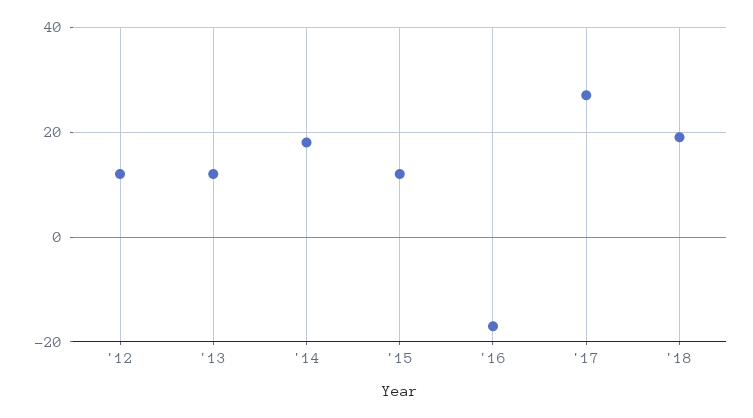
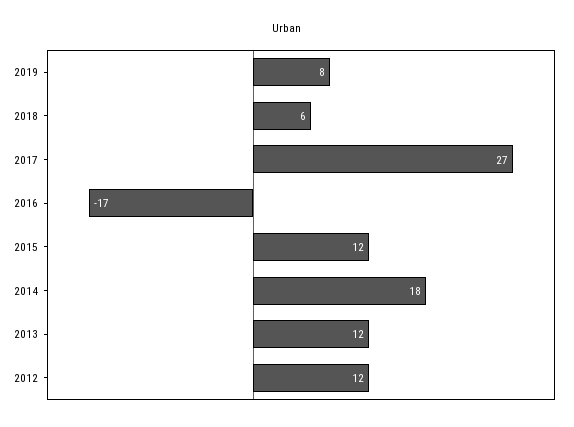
'18: 20 -> 6
2019: none -> 8

